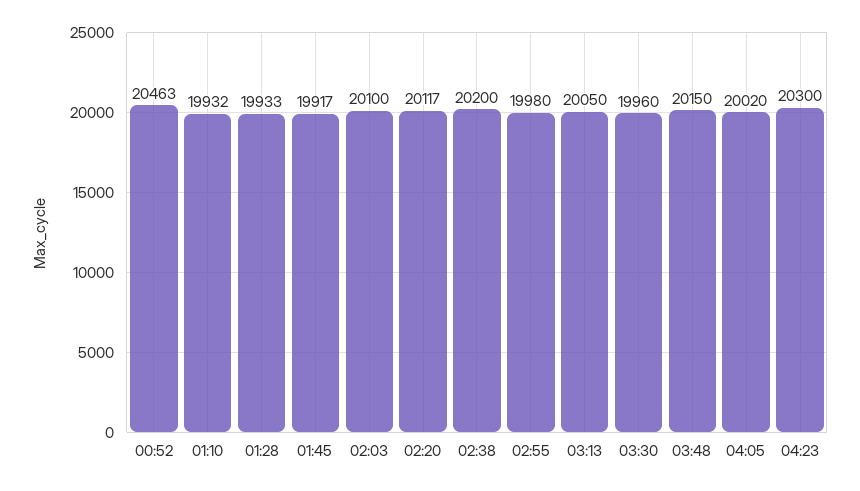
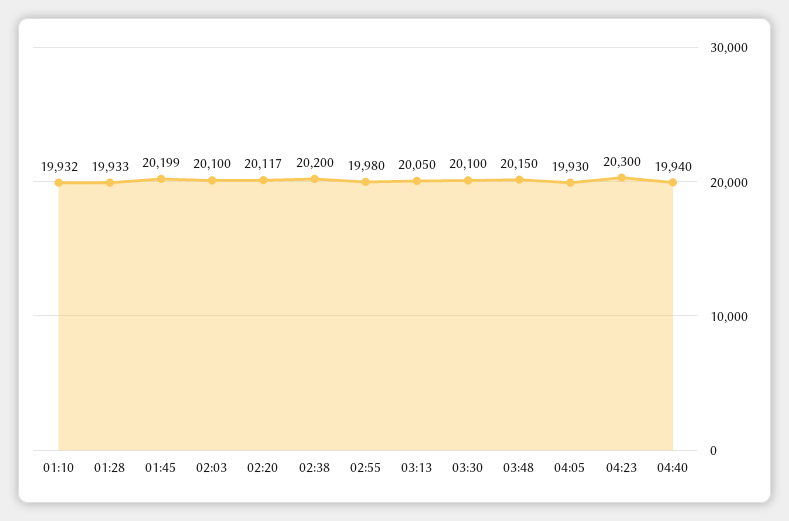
00:52: 20463 -> none
01:45: 19917 -> 20199
03:30: 19960 -> 20100
04:05: 20020 -> 19930
04:40: none -> 19940

